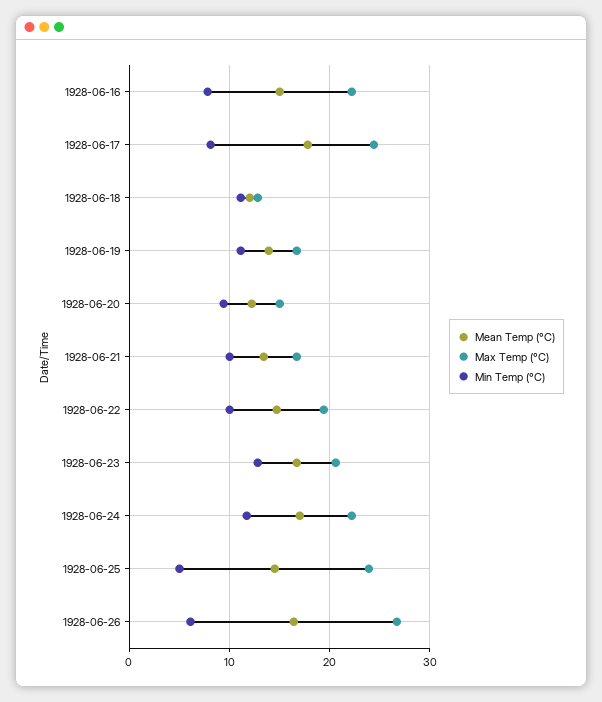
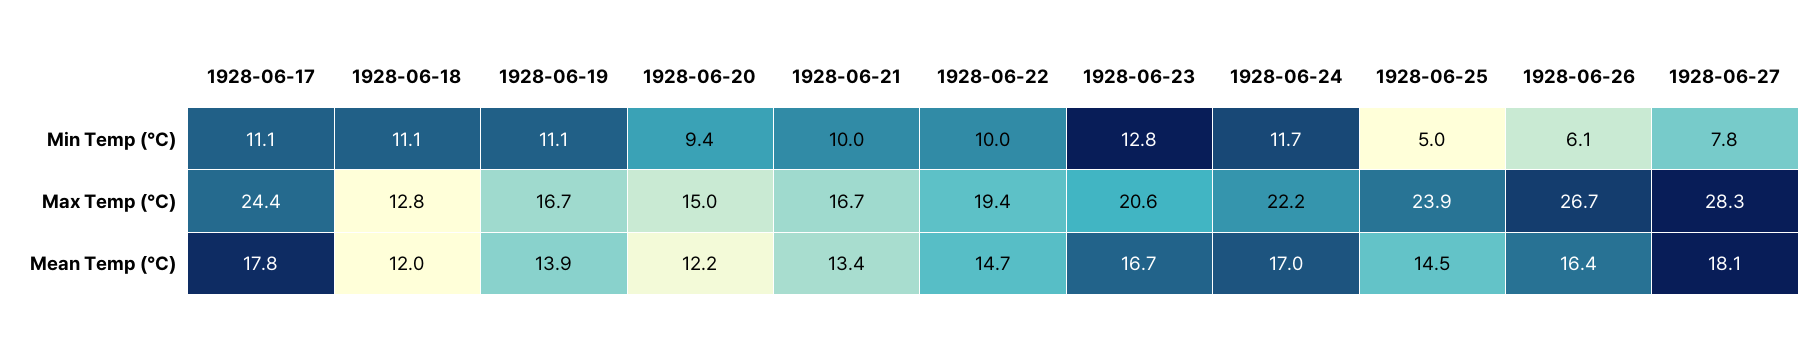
Mean Temp (°C), 1928-06-16: 15 -> none
Max Temp (°C), 1928-06-16: 22 -> none
Min Temp (°C), 1928-06-16: 8 -> none
Min Temp (°C), 1928-06-17: 8 -> 11.1
Min Temp (°C), 1928-06-27: none -> 7.8
Max Temp (°C), 1928-06-27: none -> 28.3
Mean Temp (°C), 1928-06-27: none -> 18.1

